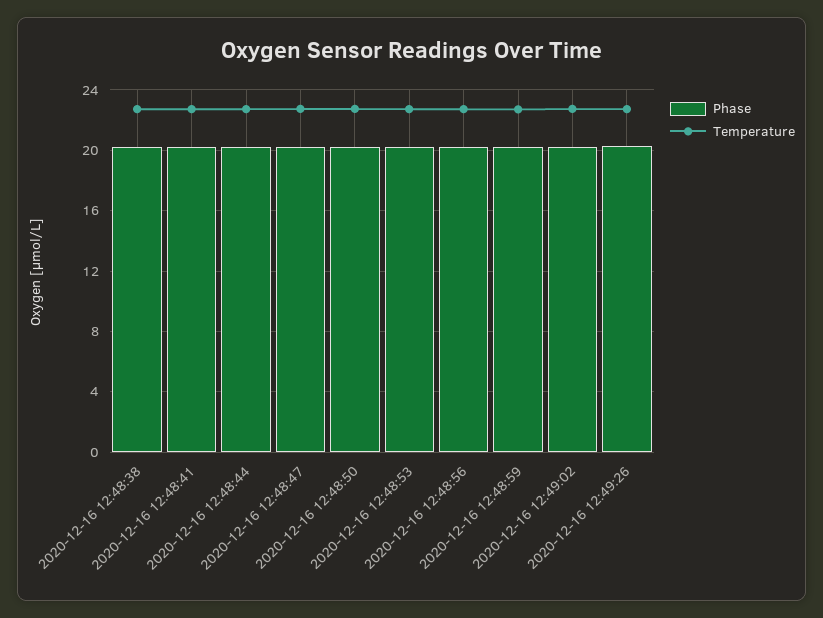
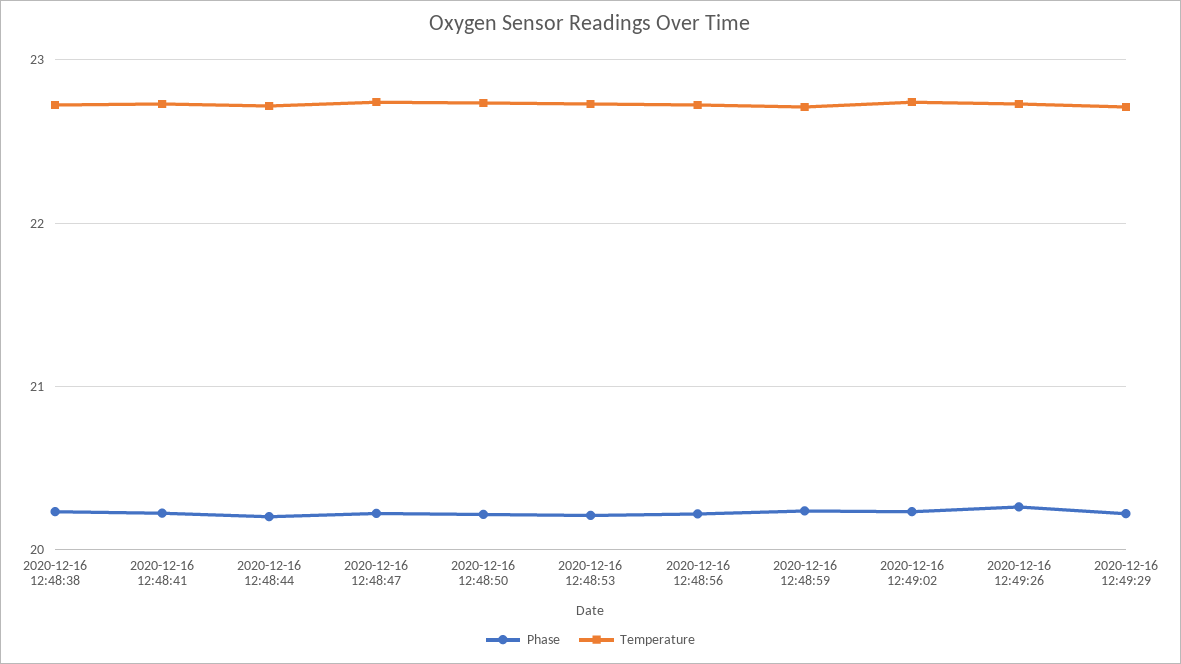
Phase, 2020-12-16 12:49:29: none -> 20.2
Temperature, 2020-12-16 12:49:29: none -> 22.7

